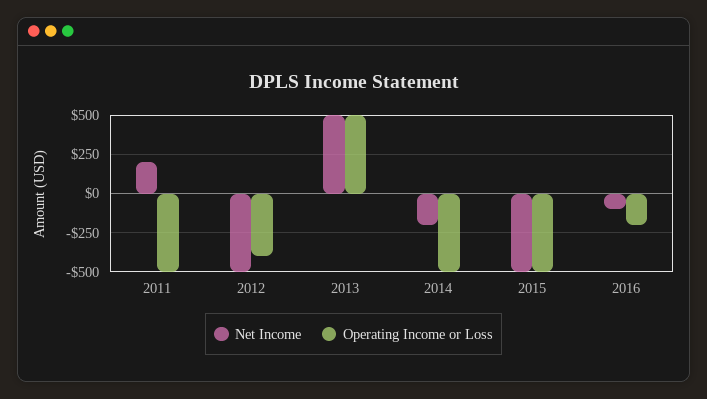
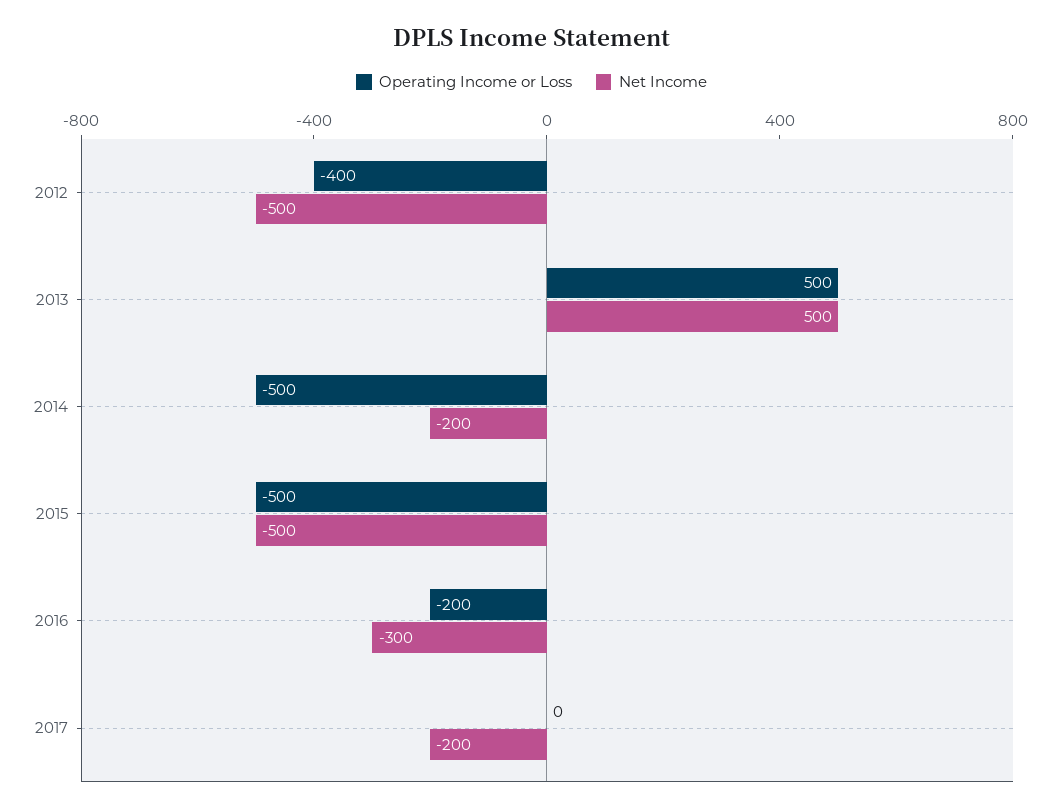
Net Income, 2011: 200 -> none
Operating Income or Loss, 2011: -500 -> none
Net Income, 2016: -100 -> -300
Operating Income or Loss, 2017: none -> 0
Net Income, 2017: none -> -200

